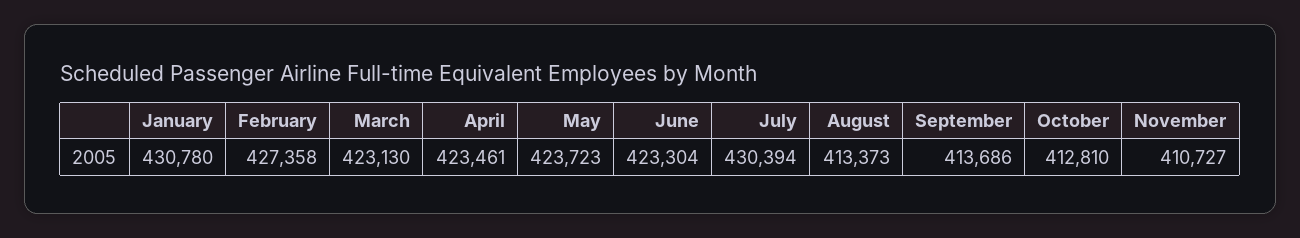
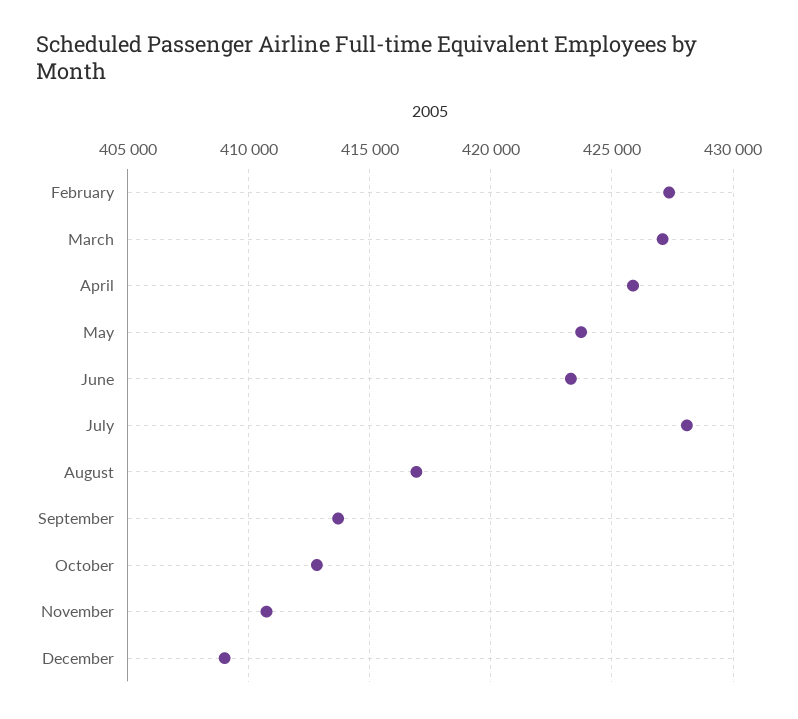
January: 430780 -> none
March: 423130 -> 427000
April: 423461 -> 426000
July: 430394 -> 428000
August: 413373 -> 417000
December: none -> 409000

